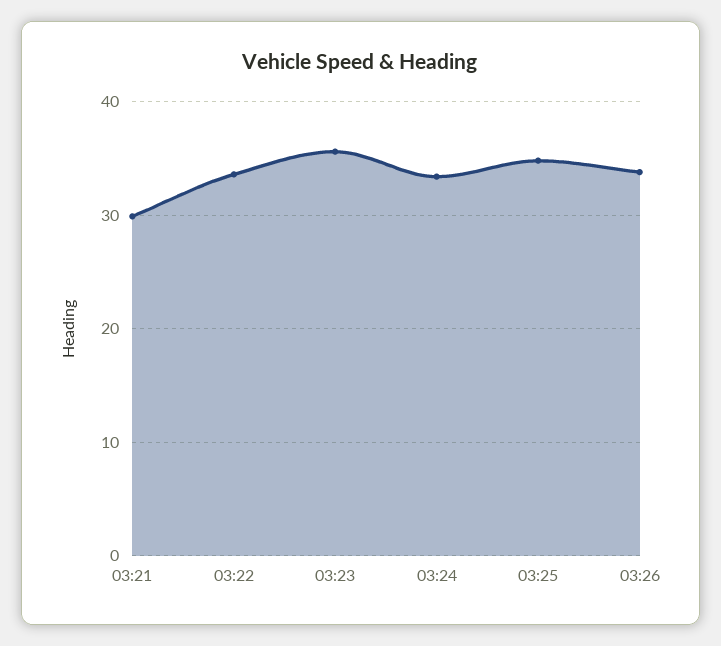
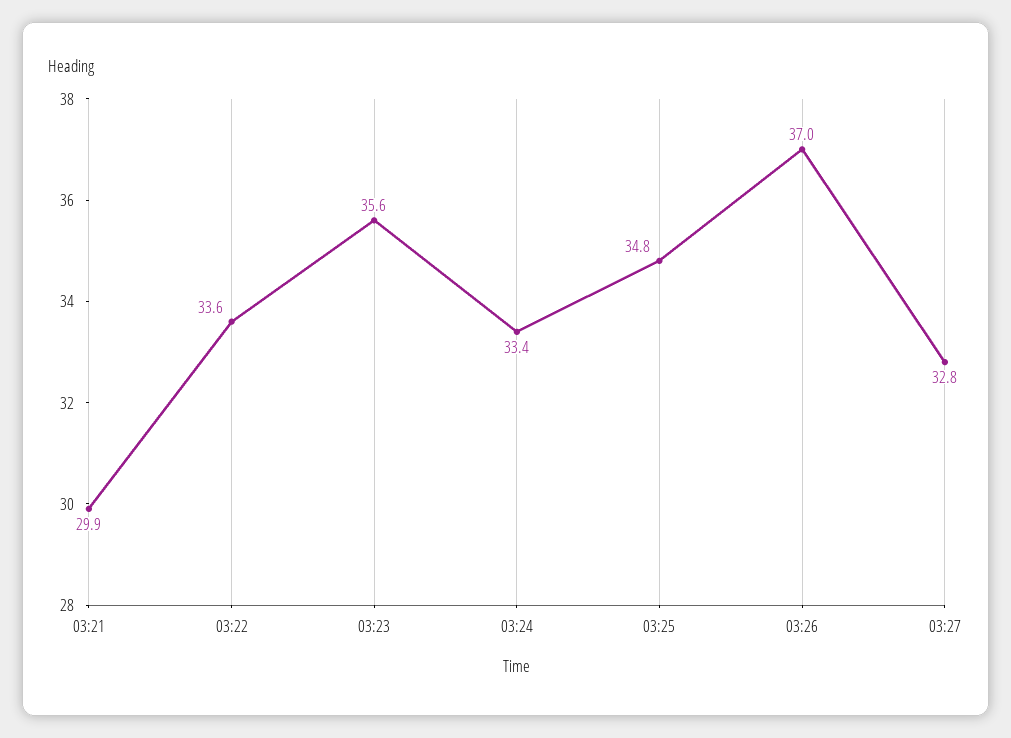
03:26: 34 -> 37
03:27: none -> 32.8

